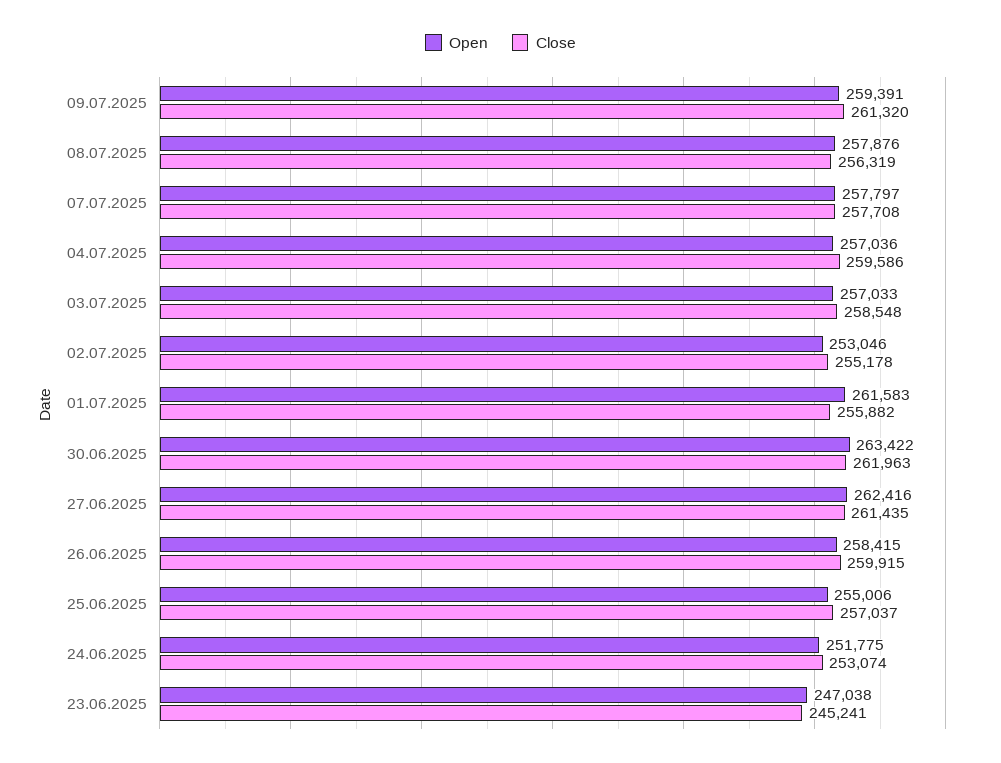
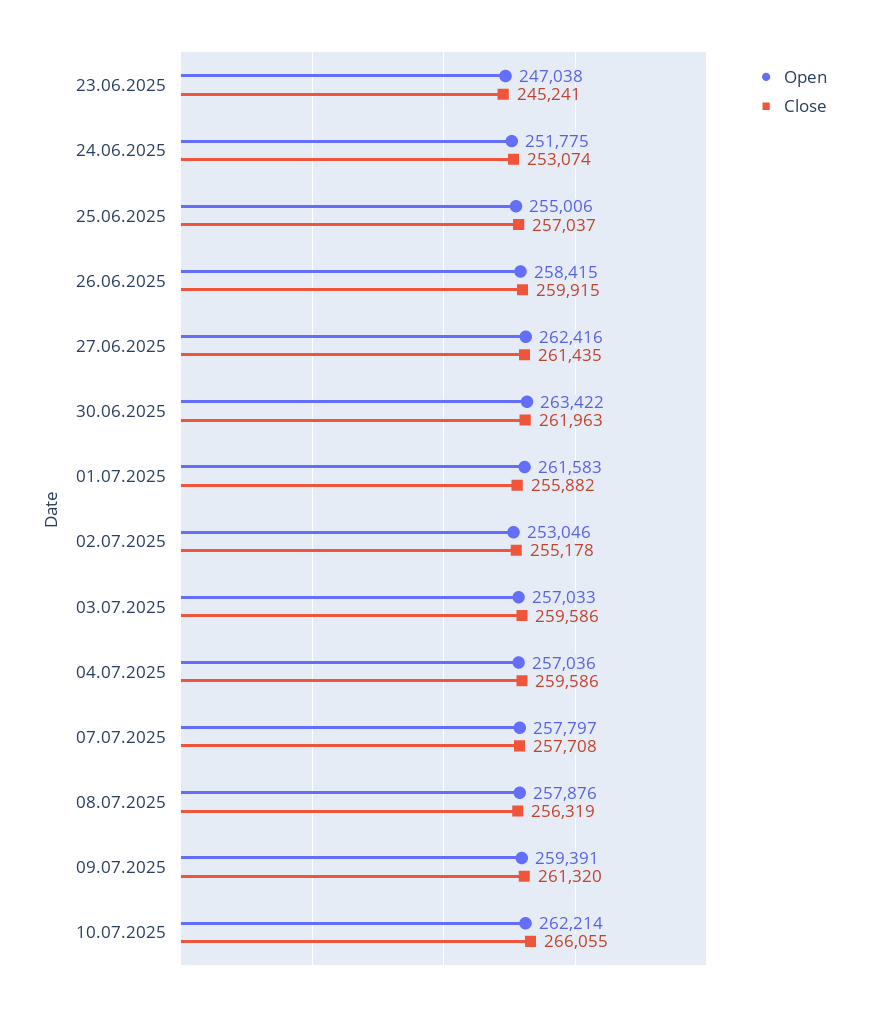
Close, 03.07.2025: 258548 -> 259586
Open, 10.07.2025: none -> 262214
Close, 10.07.2025: none -> 266055

